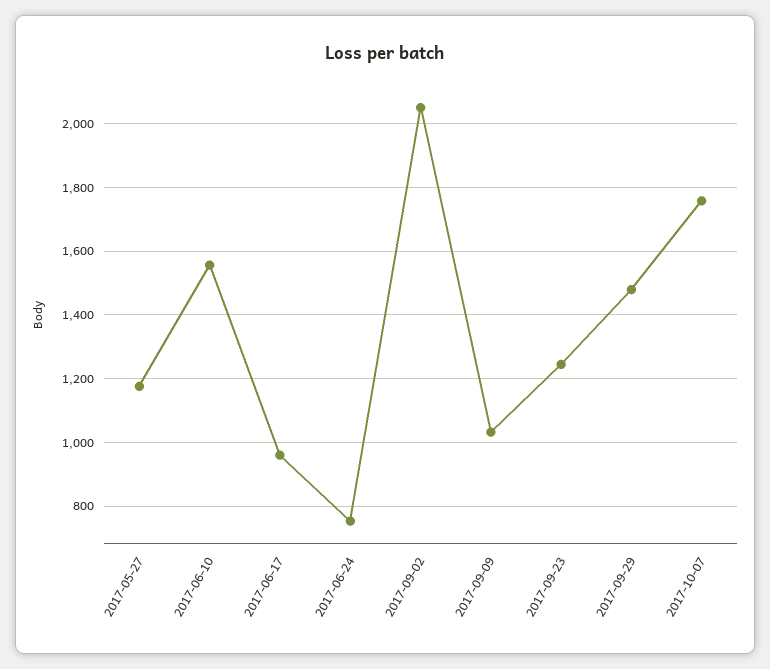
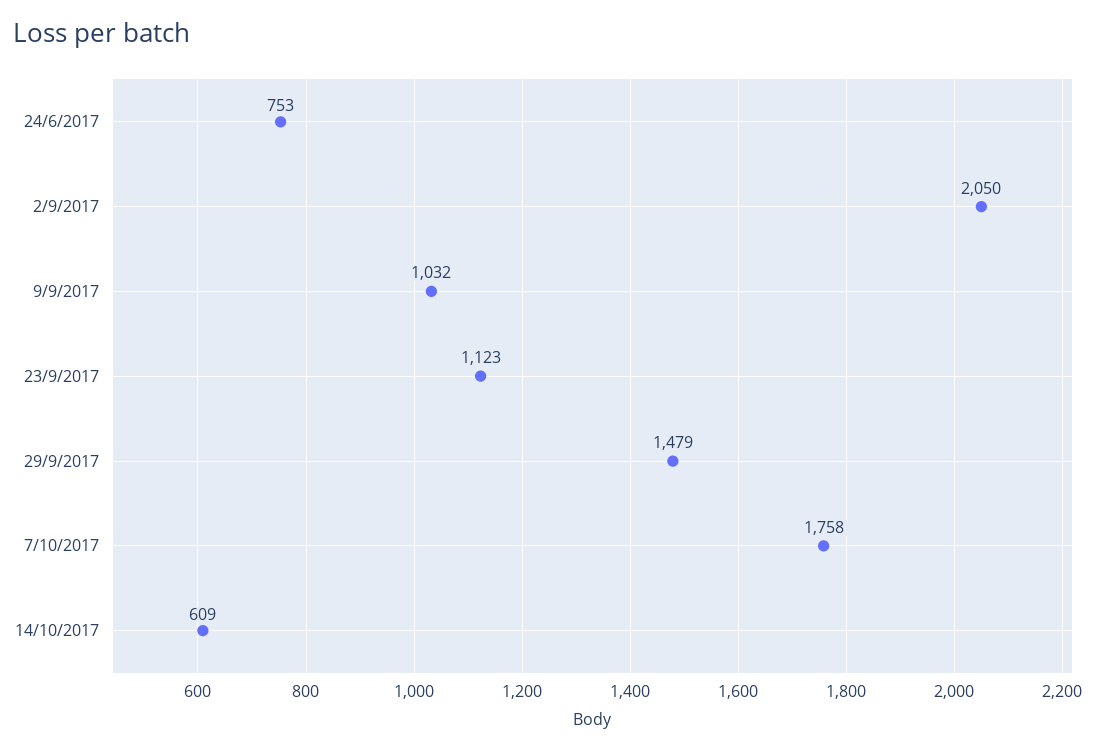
2017-05-27: 1180 -> none
2017-06-10: 1560 -> none
2017-06-17: 960 -> none
2017-09-23: 1240 -> 1123
14/10/2017: none -> 609

